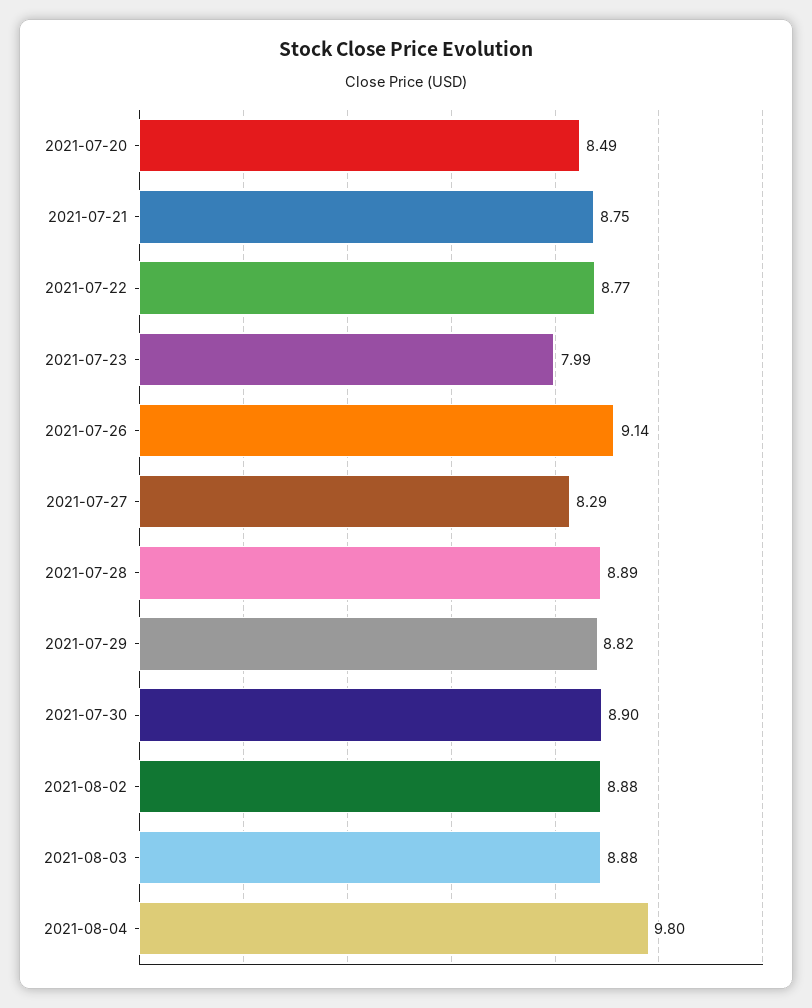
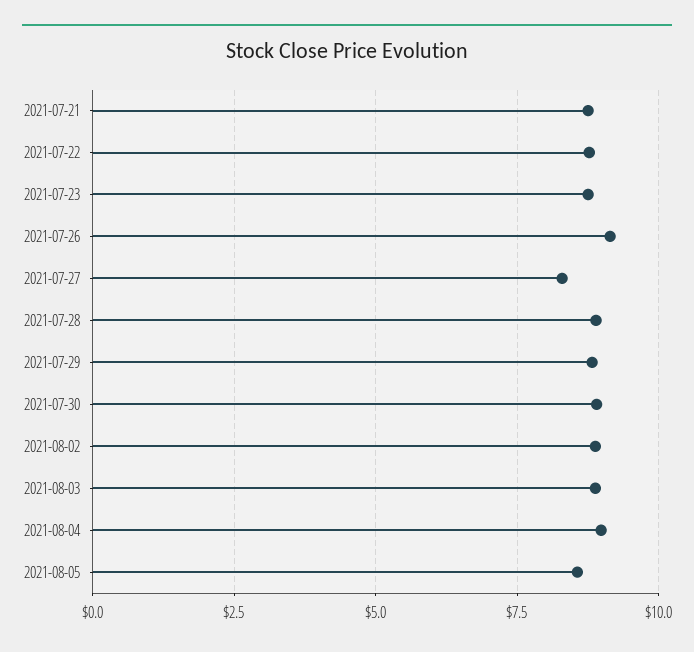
2021-07-20: 8.49 -> none
2021-07-23: 7.99 -> 8.75
2021-08-04: 9.8 -> 9
2021-08-05: none -> 8.5

